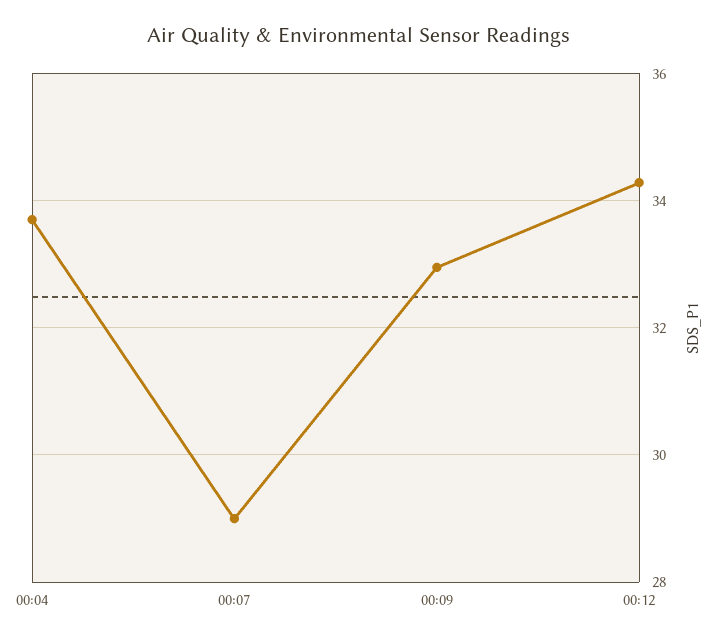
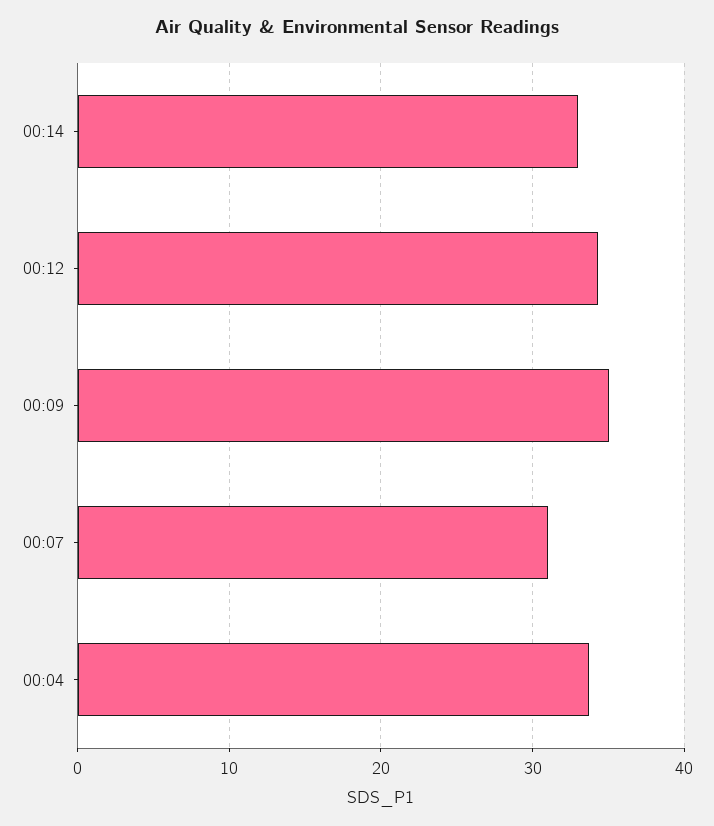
00:07: 29 -> 31
00:09: 33 -> 35
00:14: none -> 33

